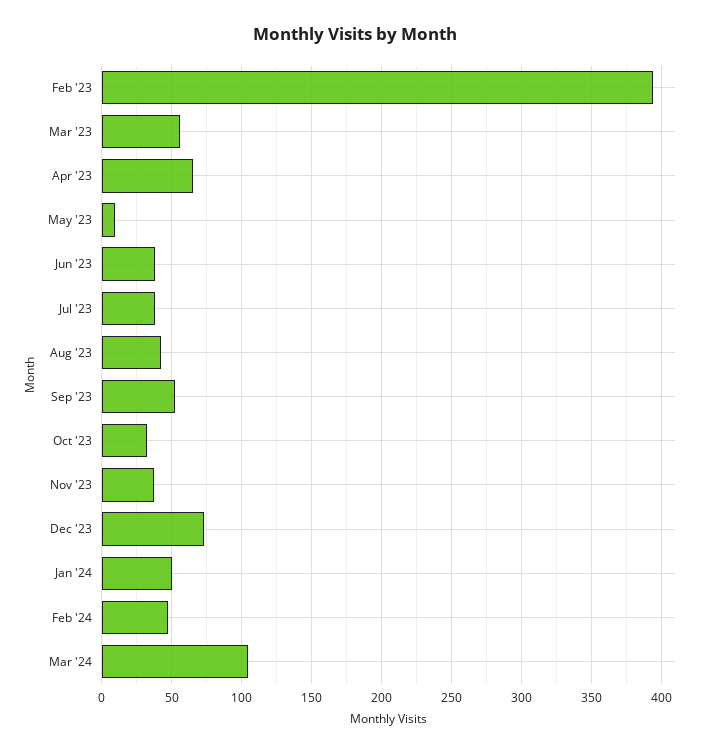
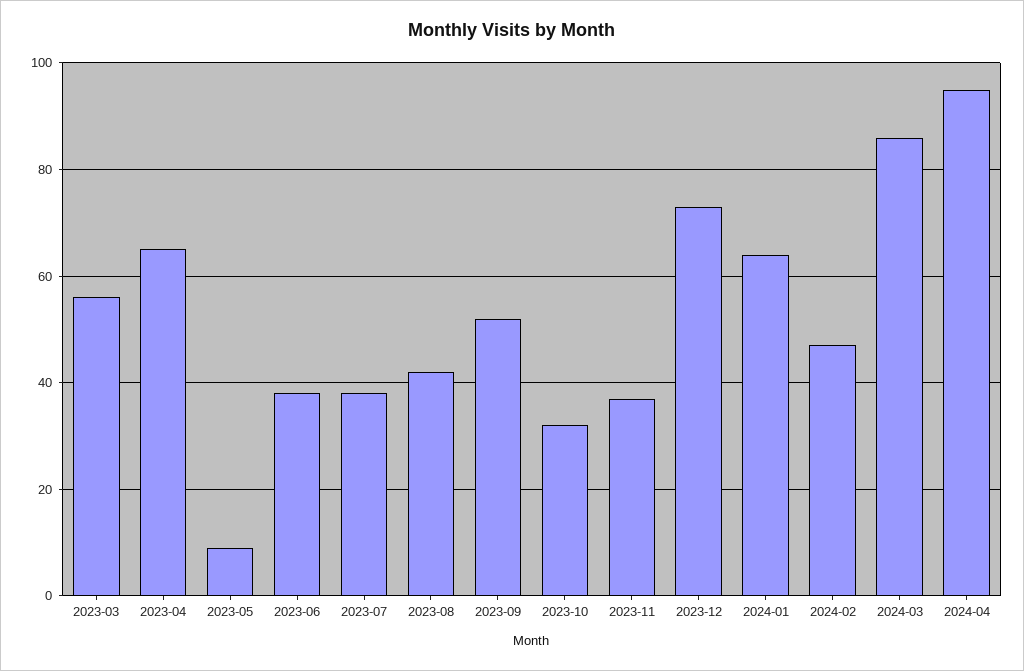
Feb '23: 395 -> none
Jan '24: 50 -> 65
Mar '24: 105 -> 85
2024-04: none -> 95

